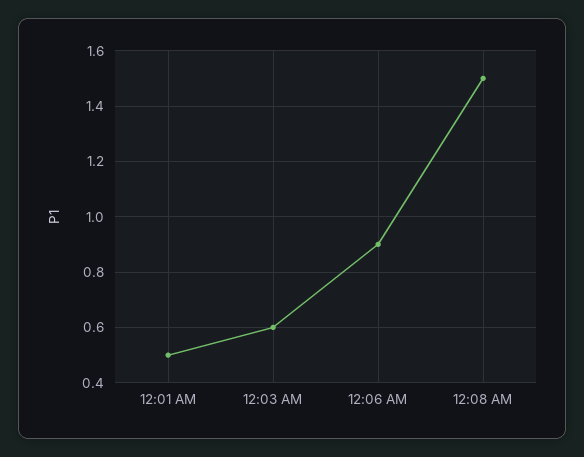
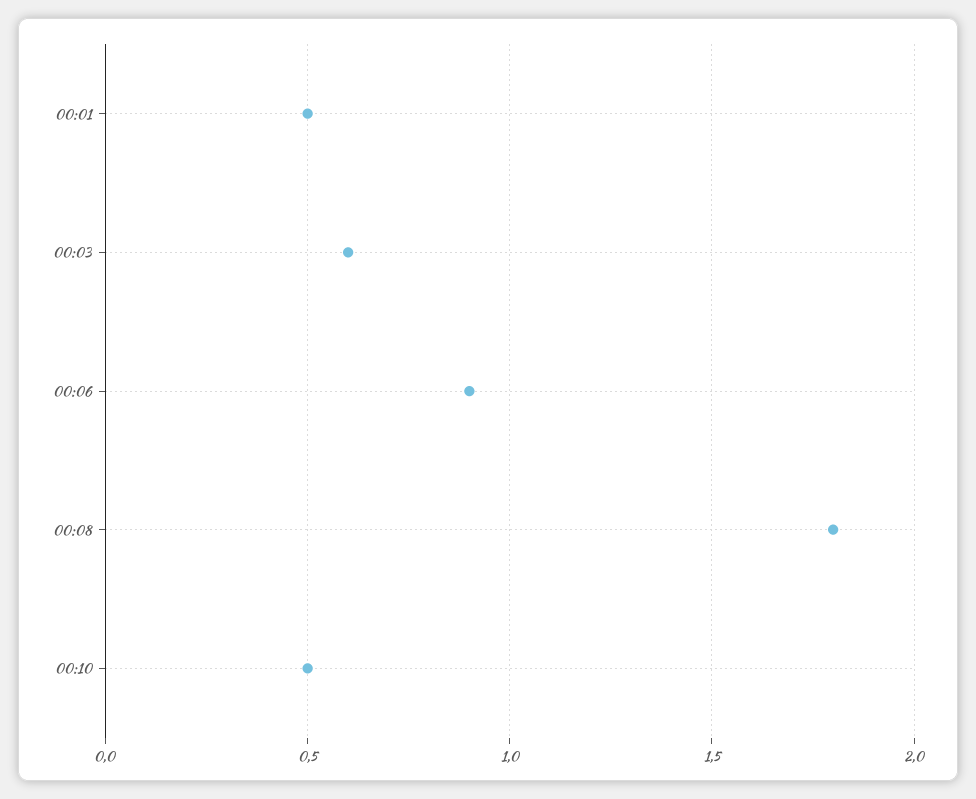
12:08 AM: 1.5 -> 1.8
00:10: none -> 0.5

